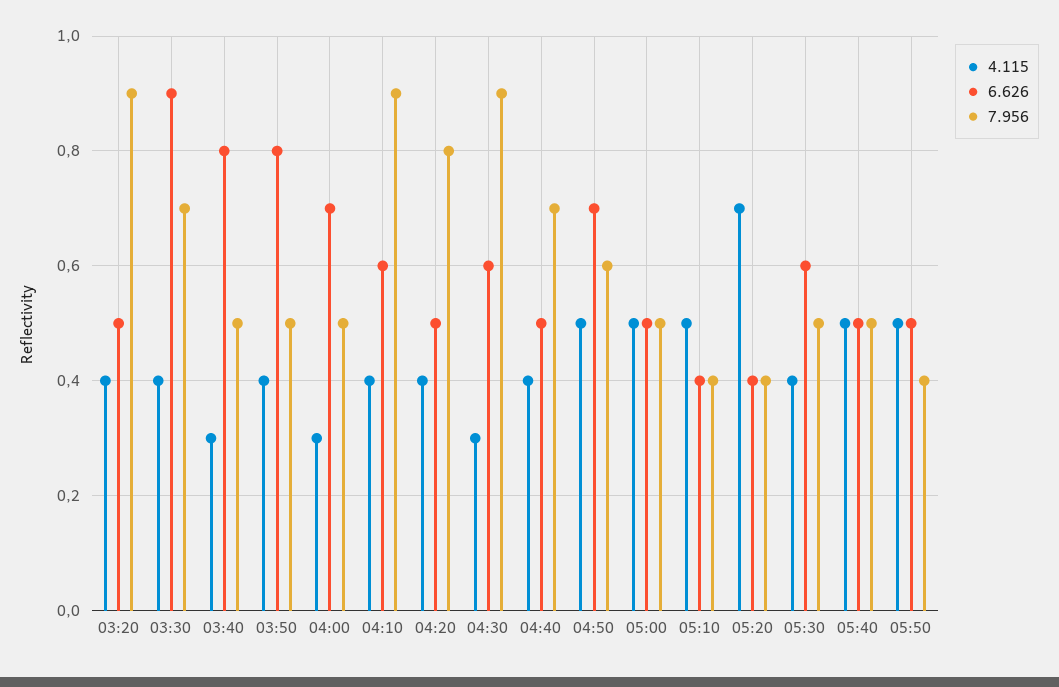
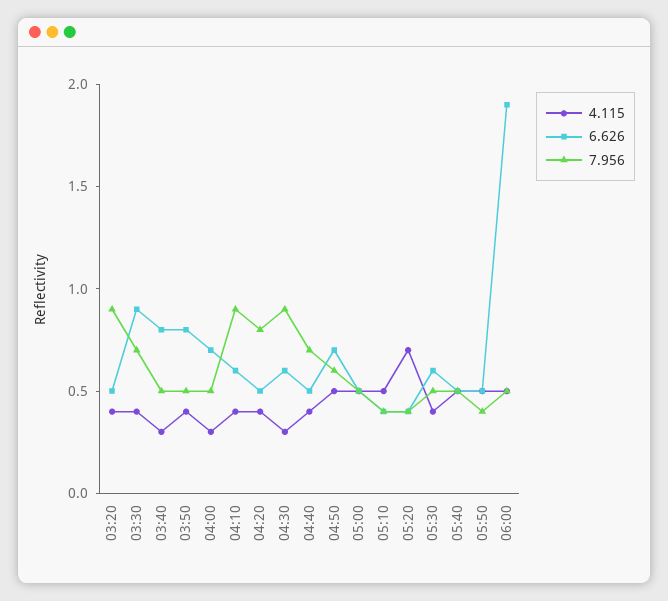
4.115, 06:00: none -> 0.5
6.626, 06:00: none -> 1.9
7.956, 06:00: none -> 0.5

